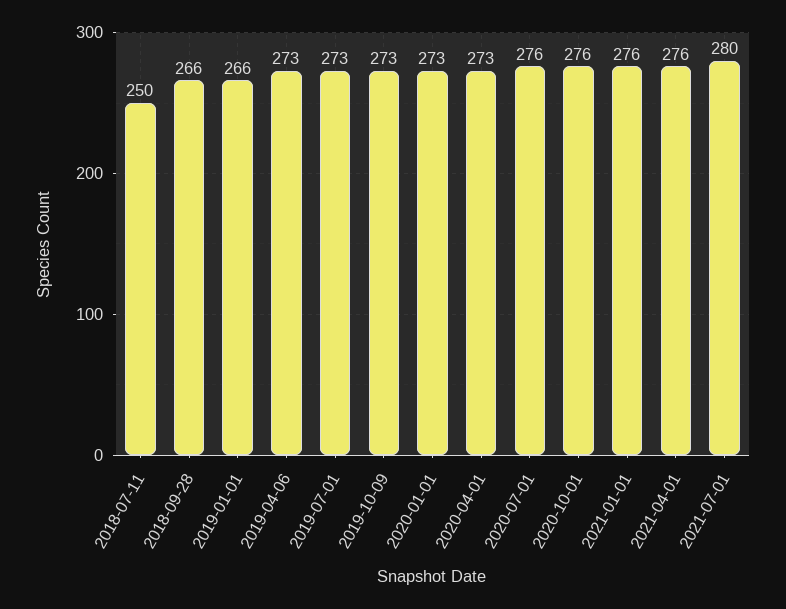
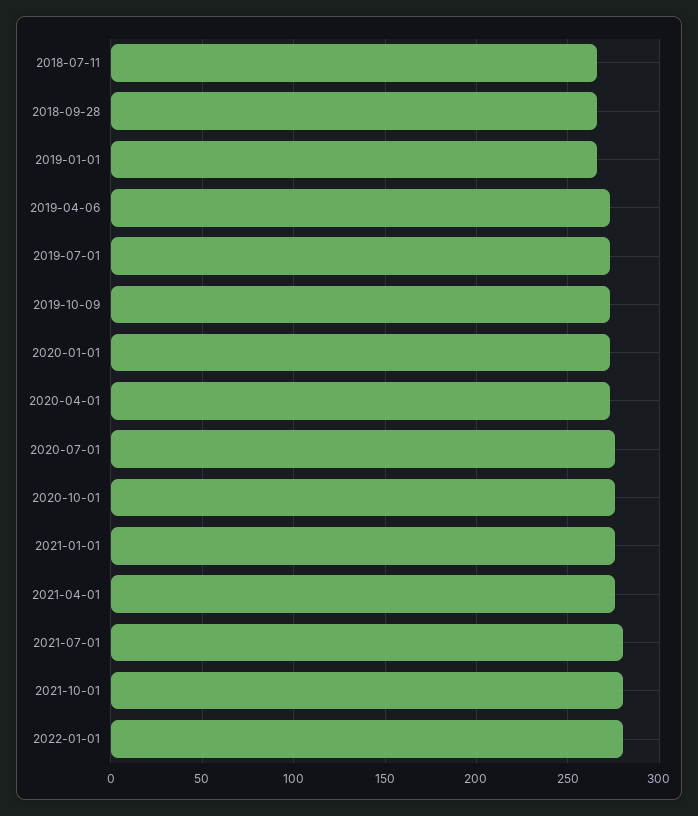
2018-07-11: 250 -> 265
2021-10-01: none -> 280
2022-01-01: none -> 280

